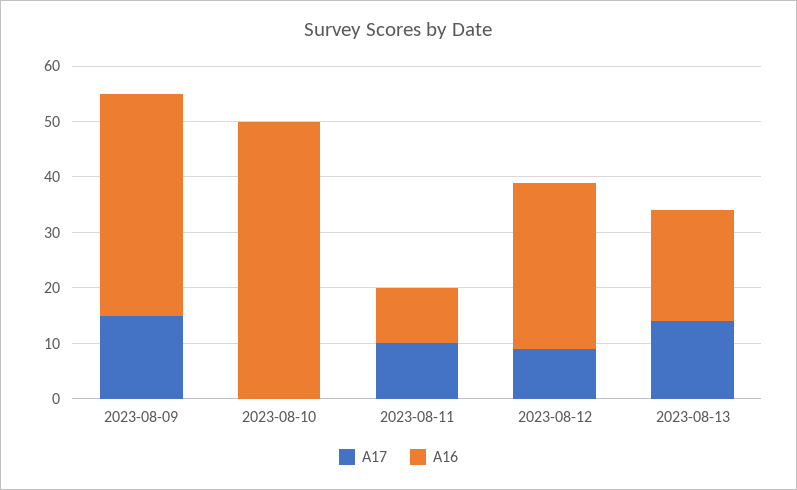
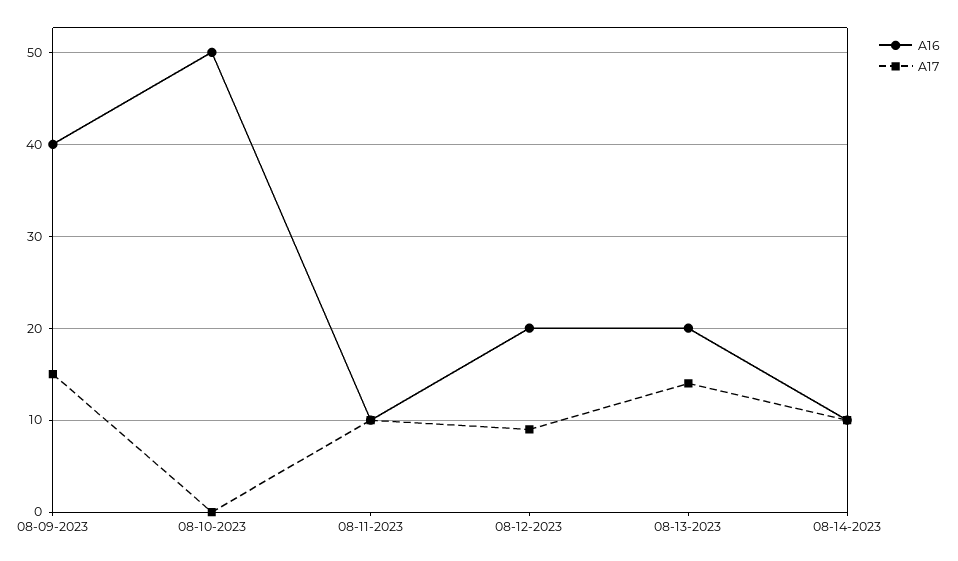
A16, 2023-08-12: 30 -> 20
A16, 08-14-2023: none -> 10
A17, 08-14-2023: none -> 10

